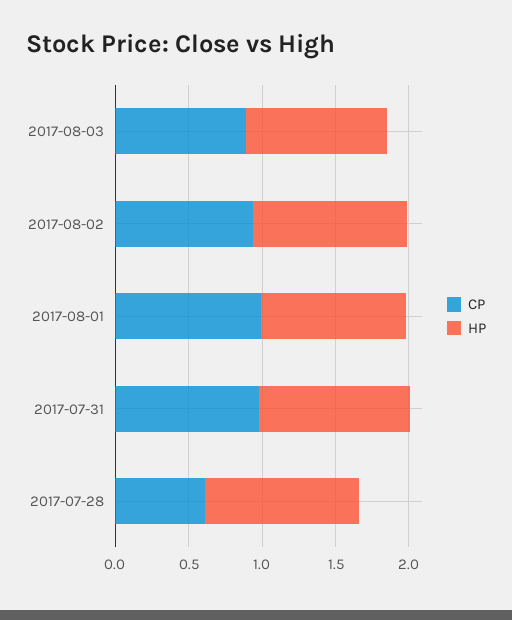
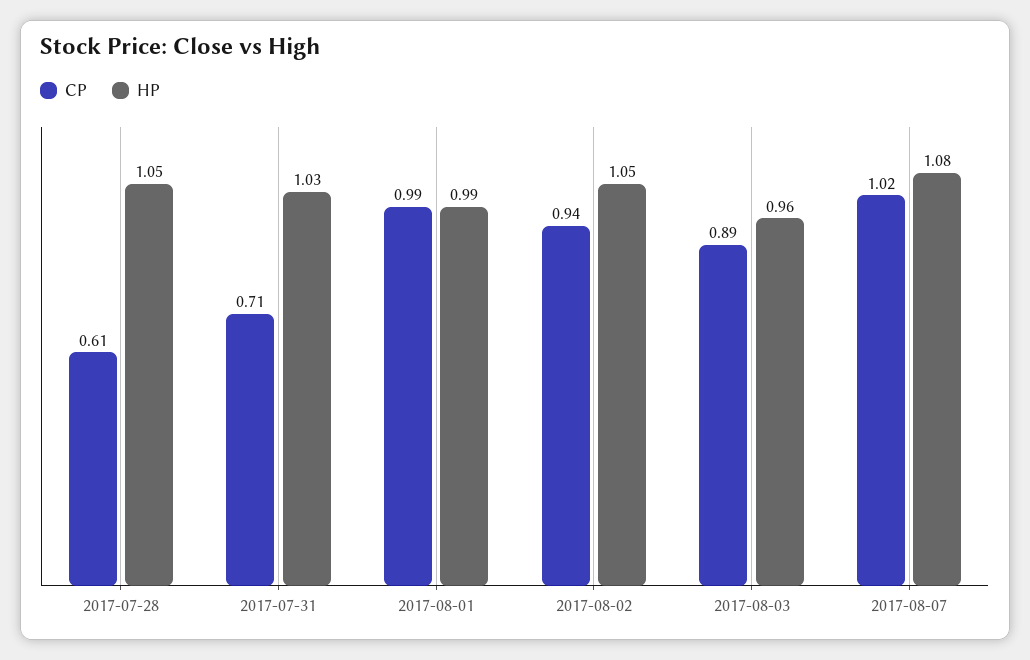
CP, 2017-07-31: 1 -> 0.71
CP, 2017-08-07: none -> 1.02
HP, 2017-08-07: none -> 1.08

